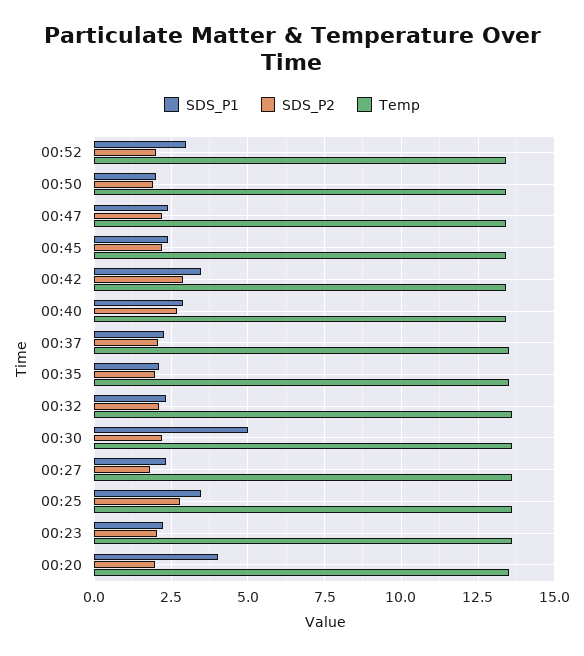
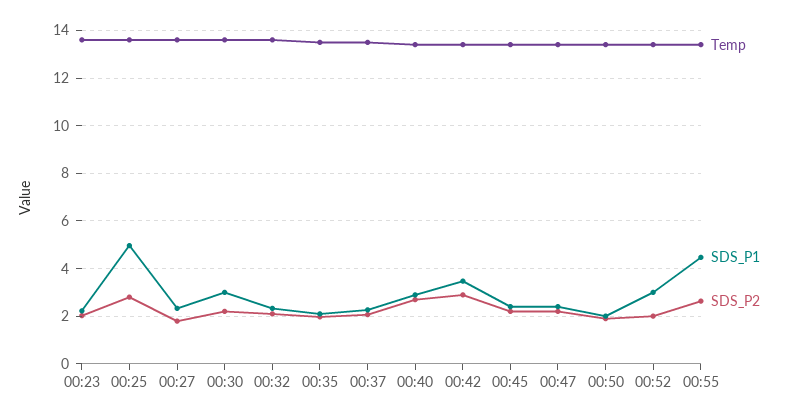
SDS_P1, 00:30: 5 -> 3
SDS_P1, 00:25: 3.5 -> 5
SDS_P1, 00:20: 4 -> none
SDS_P2, 00:20: 2 -> none
Temp, 00:20: 13.5 -> none
Temp, 00:55: none -> 13.5
SDS_P1, 00:55: none -> 4.5
SDS_P2, 00:55: none -> 2.5

